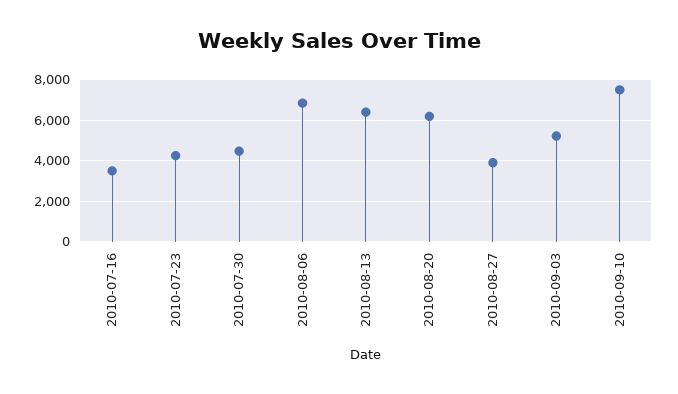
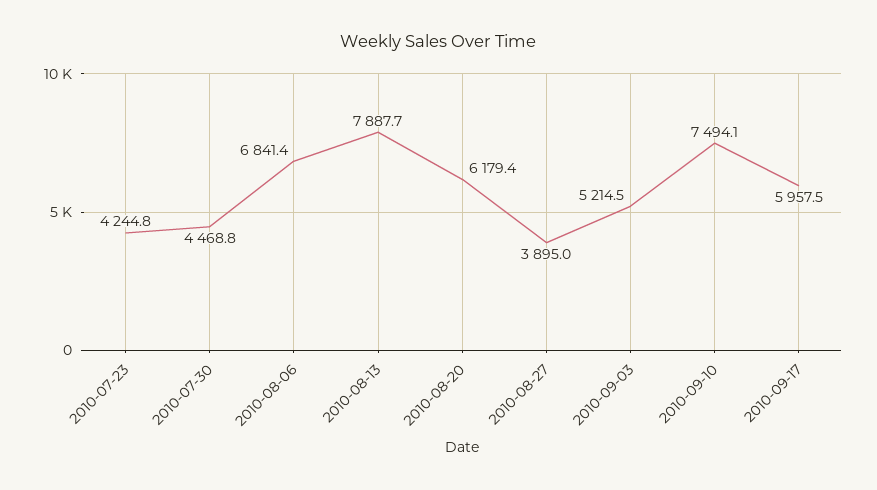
2010-07-16: 3500 -> none
2010-08-13: 6500 -> 7887.7
2010-09-17: none -> 5957.5

